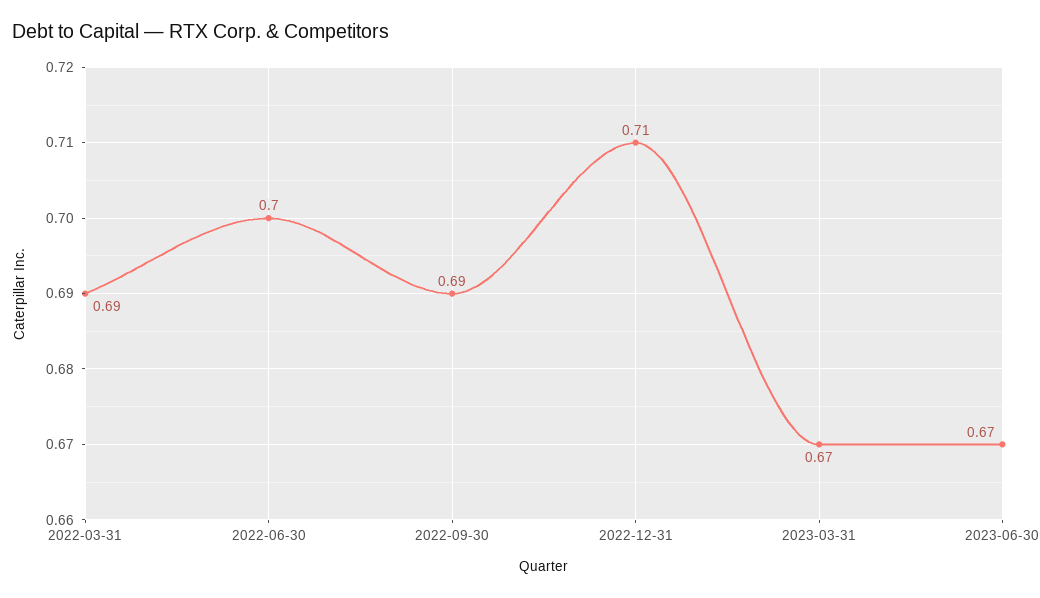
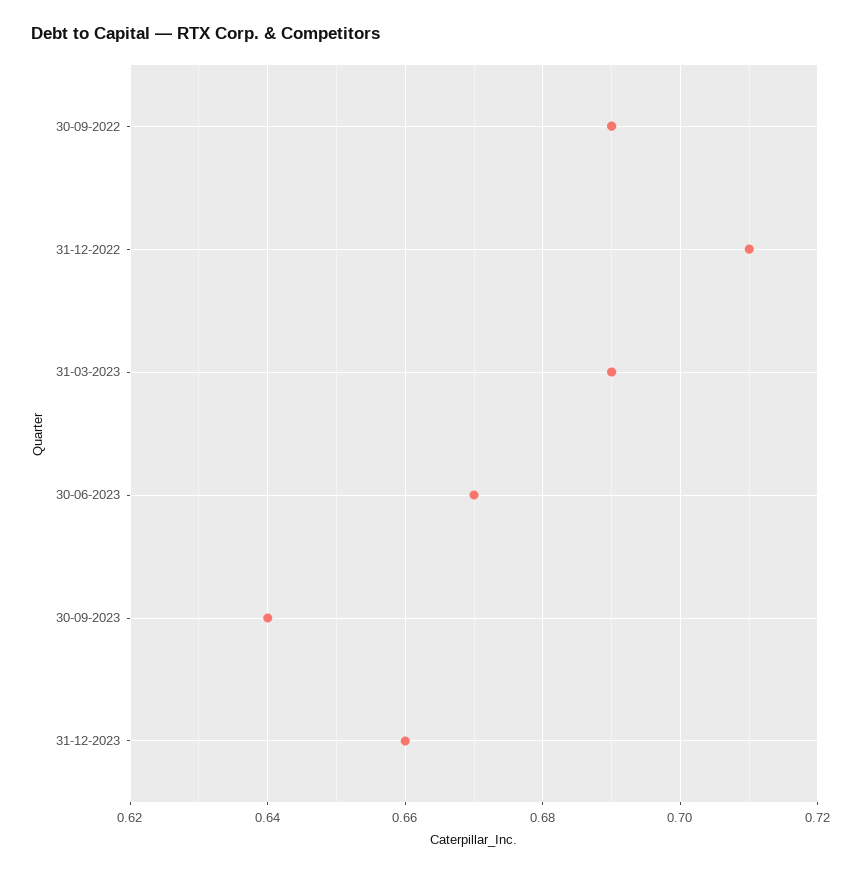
2022-03-31: 0.69 -> none
2022-06-30: 0.7 -> none
2023-03-31: 0.67 -> 0.69
30-09-2023: none -> 0.64
31-12-2023: none -> 0.66

